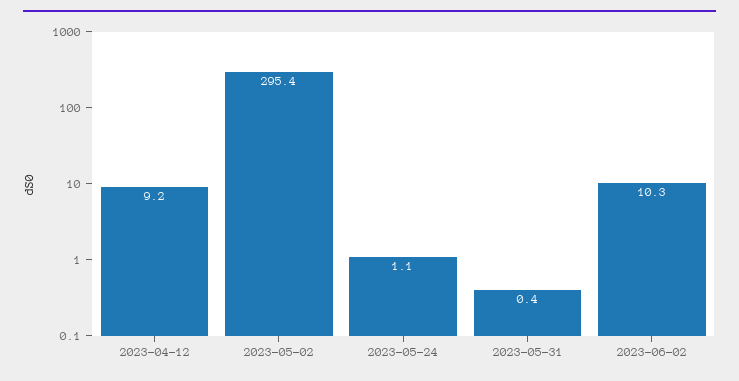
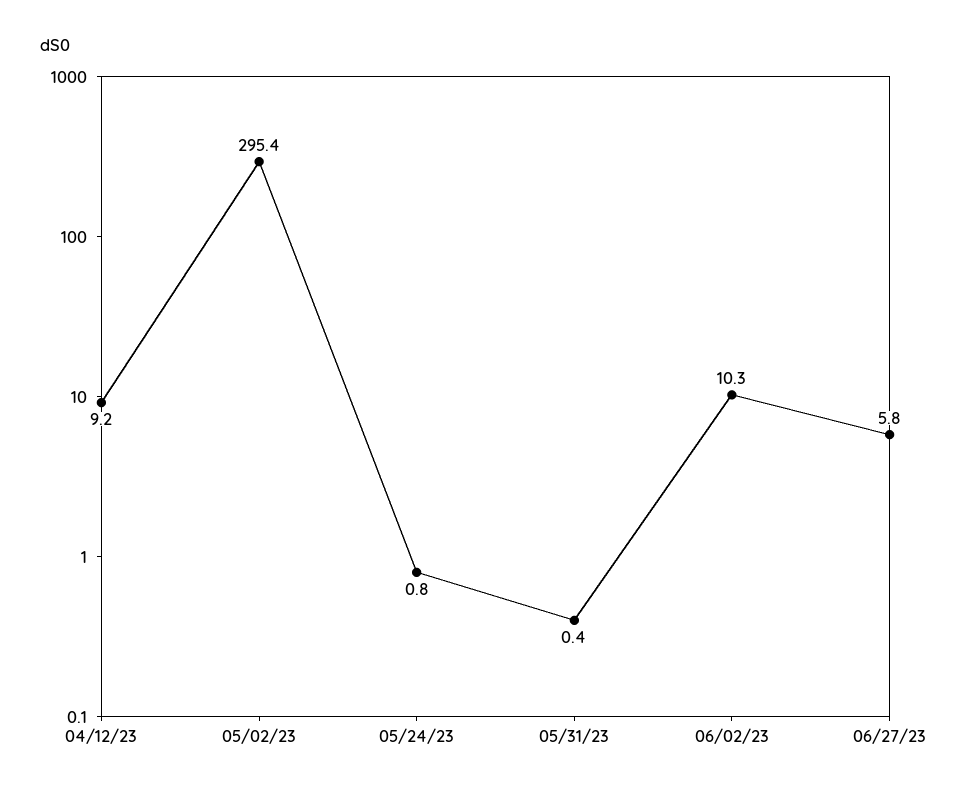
2023-05-24: 1.1 -> 0.8
06/27/23: none -> 5.8

